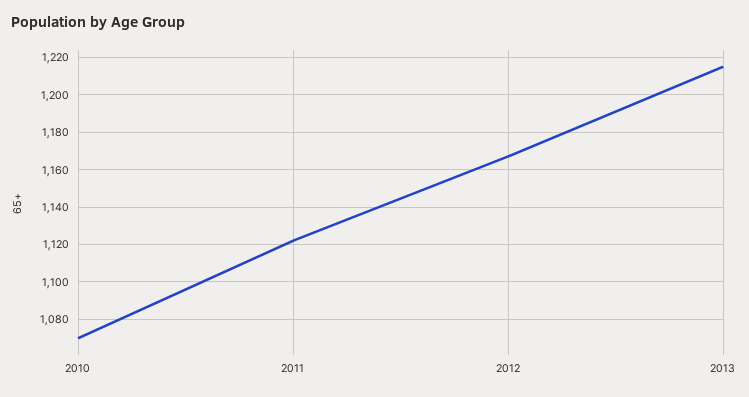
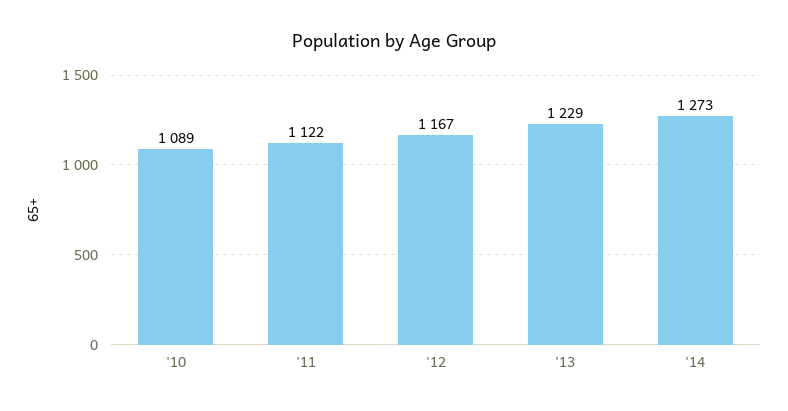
2010: 1070 -> 1089
2013: 1215 -> 1229
'14: none -> 1273

